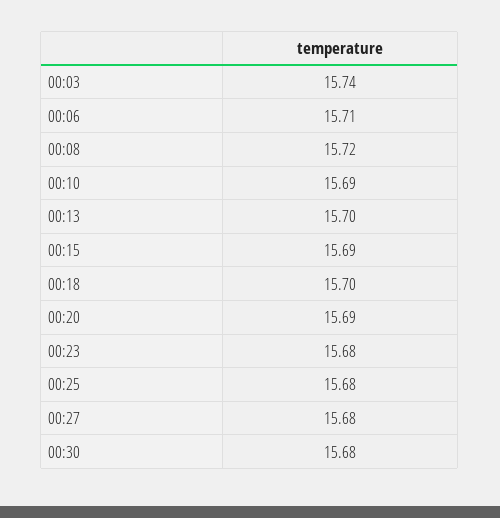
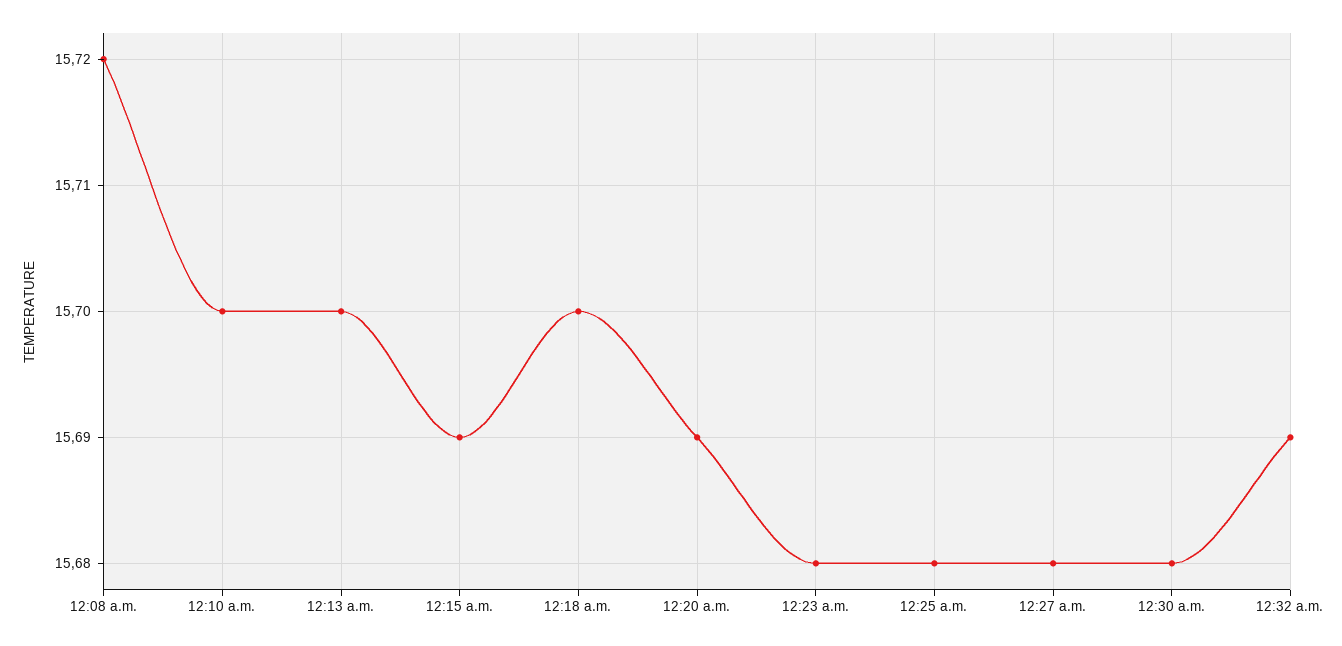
00:03: 15.74 -> none
00:06: 15.71 -> none
00:10: 15.69 -> 15.7
12:32 a.m.: none -> 15.69

